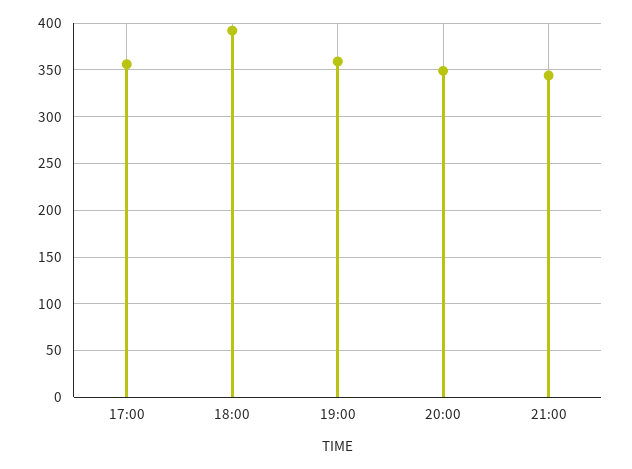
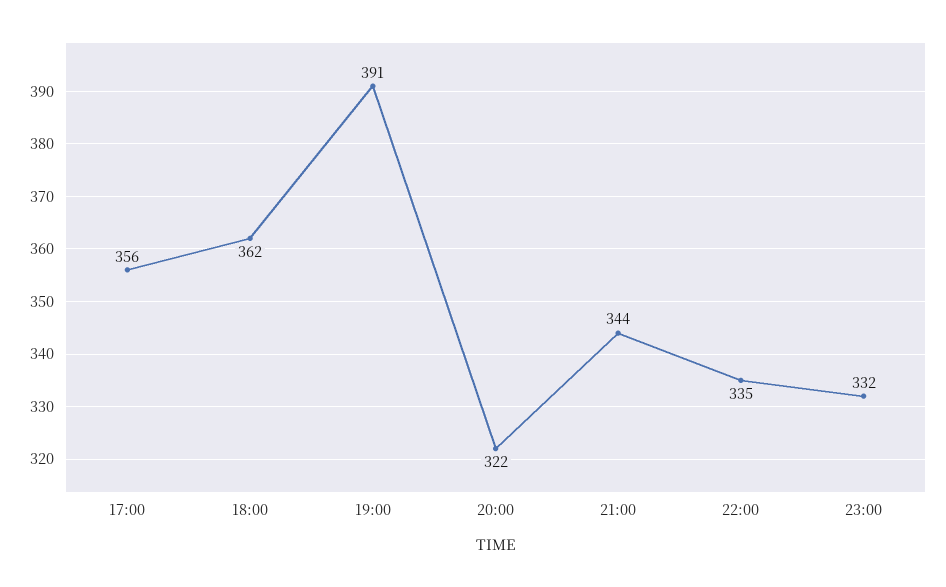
18:00: 390 -> 362
19:00: 360 -> 391
20:00: 350 -> 322
22:00: none -> 335
23:00: none -> 332

